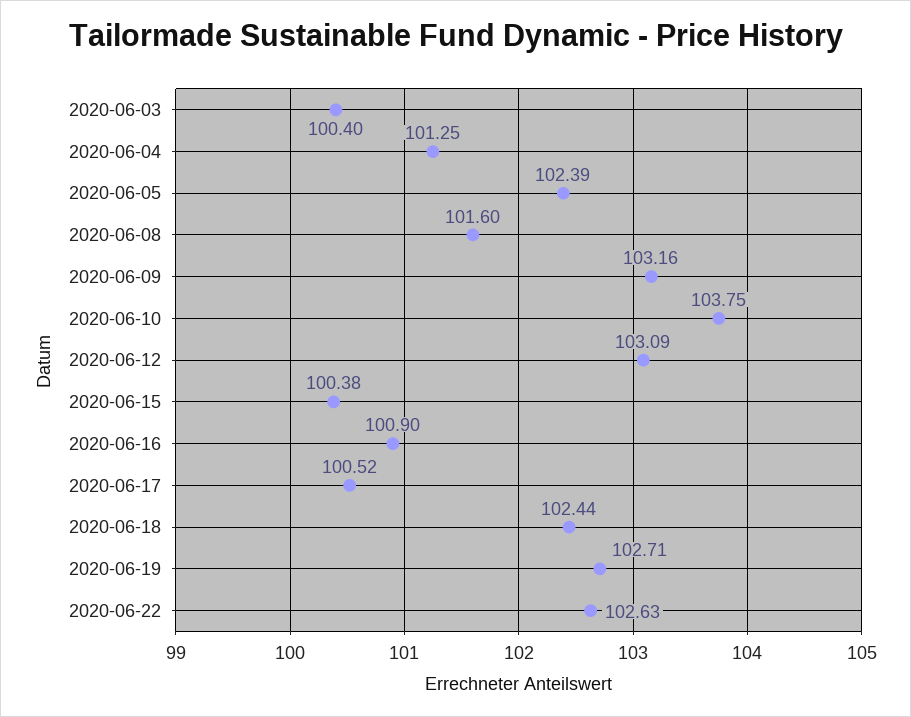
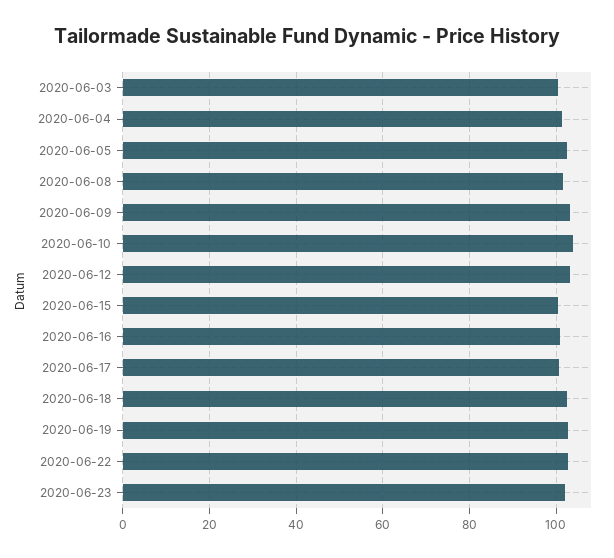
2020-06-23: none -> 102

